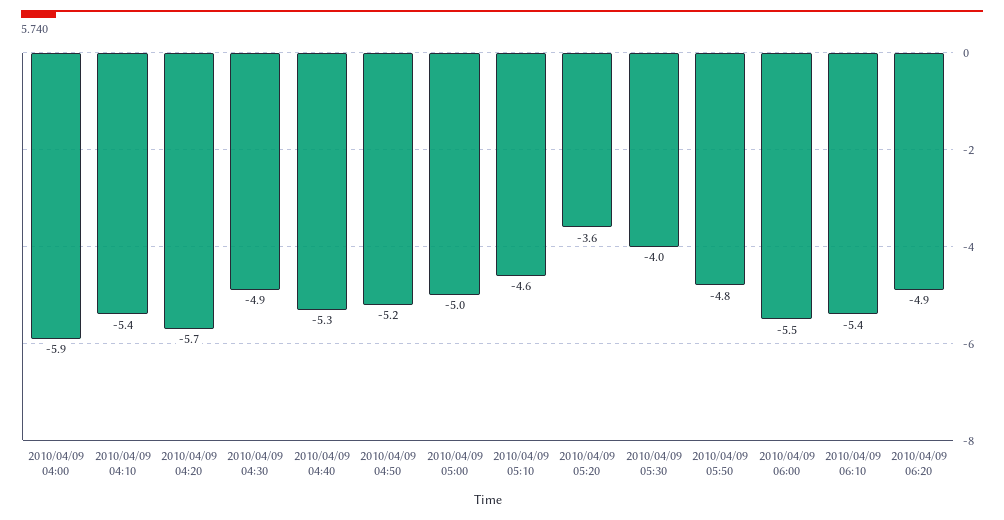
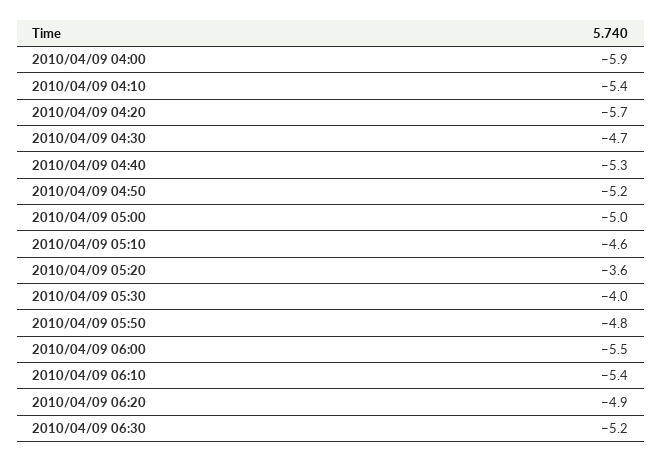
2010/04/09 04:30: -4.9 -> -4.7
2010/04/09 06:30: none -> -5.2

